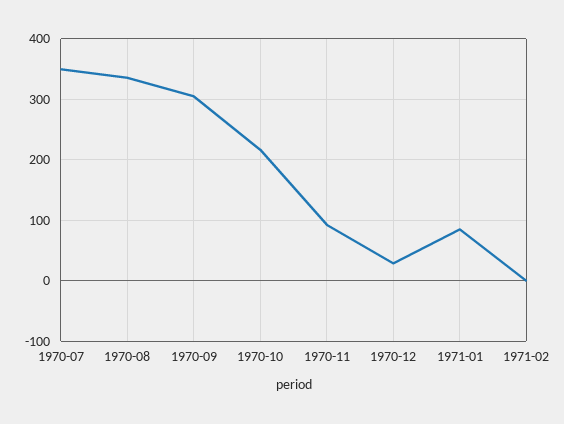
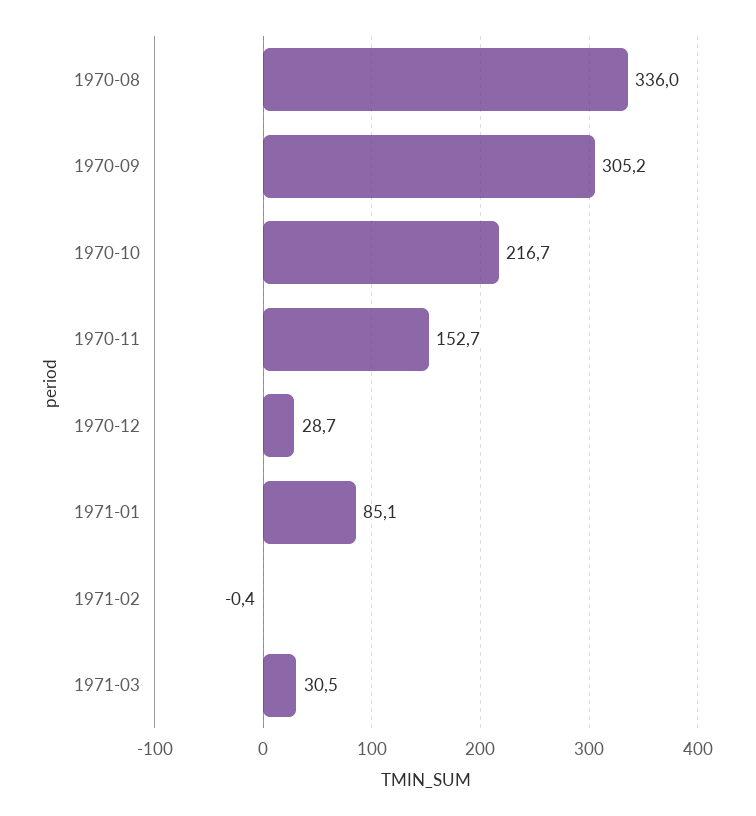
1970-07: 350 -> none
1970-11: 90 -> 152.7
1971-03: none -> 30.5

